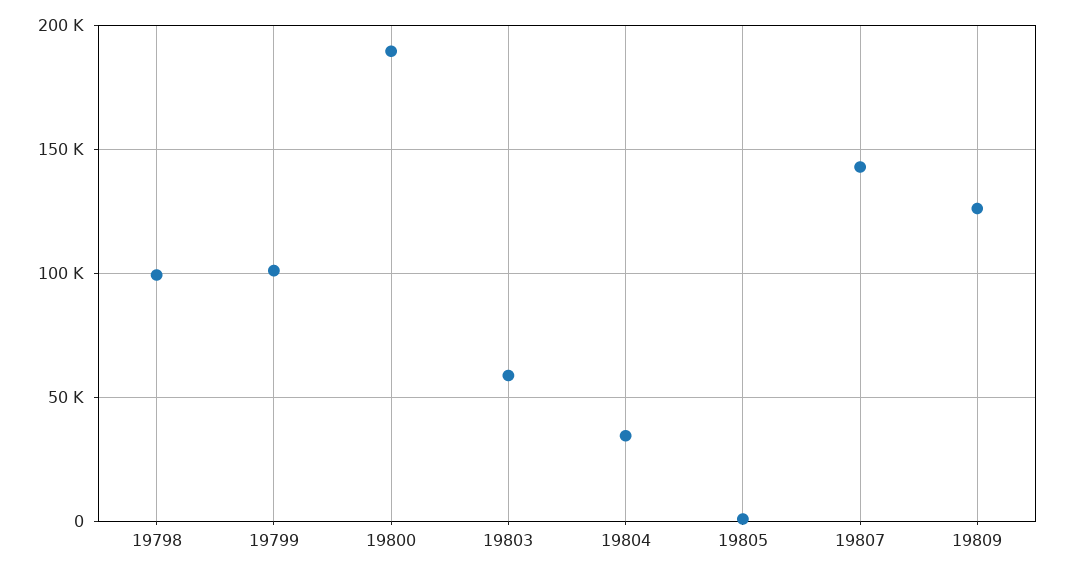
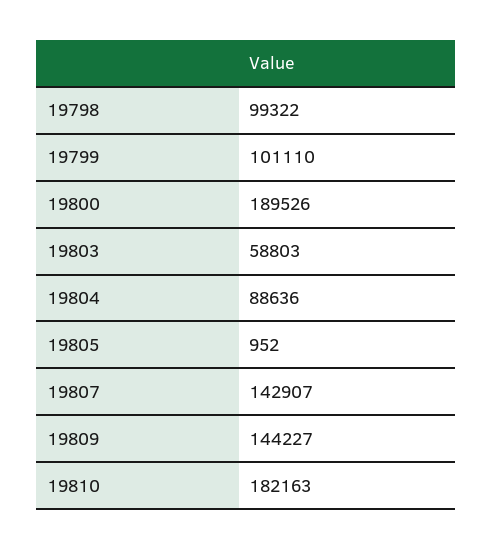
19804: 35000 -> 88636
19809: 125000 -> 144227
19810: none -> 182163

